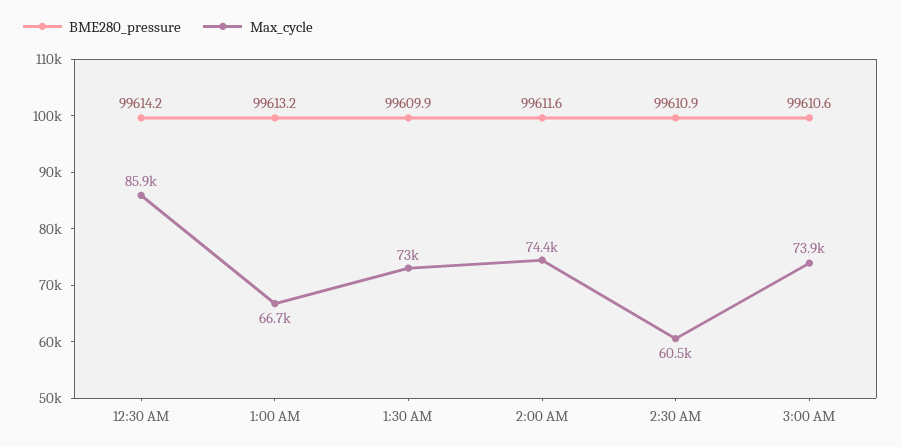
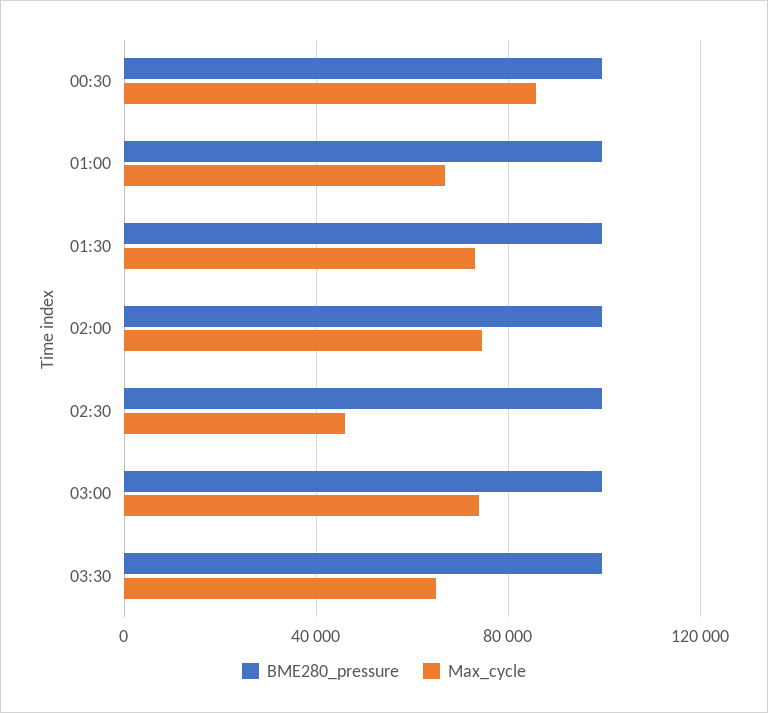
Max_cycle, 2:30 AM: 60500 -> 45000
BME280_pressure, 03:30: none -> 100000
Max_cycle, 03:30: none -> 65000

